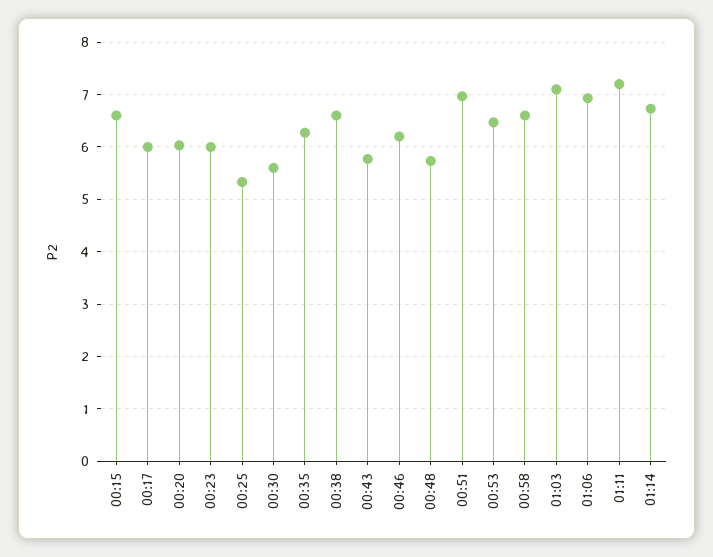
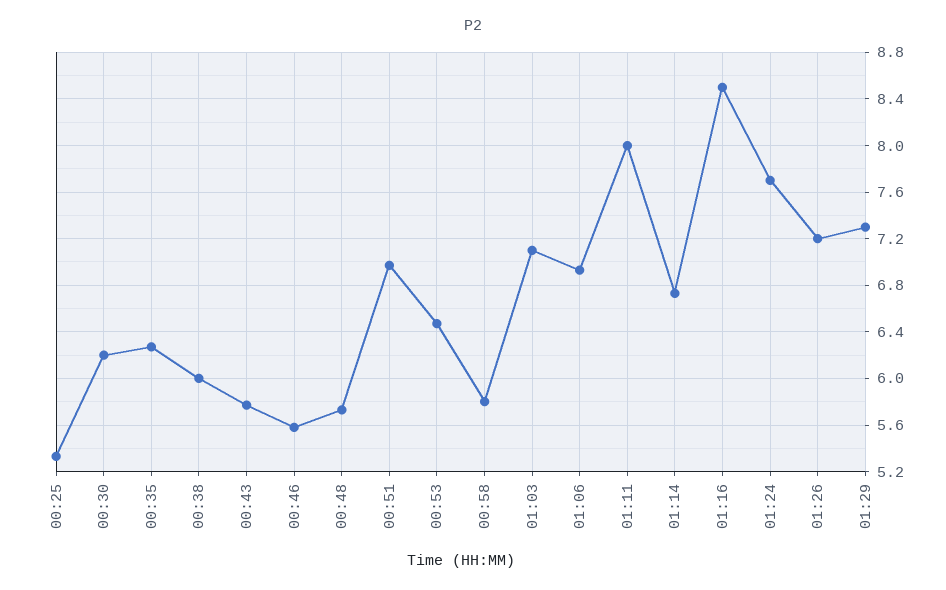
00:15: 6.6 -> none
00:17: 6 -> none
00:20: 6 -> none
00:23: 6 -> none
00:30: 5.6 -> 6.2
00:38: 6.6 -> 6
00:46: 6.2 -> 5.6
00:58: 6.6 -> 5.8
01:11: 7.2 -> 8
01:16: none -> 8.5
01:24: none -> 7.7
01:26: none -> 7.2
01:29: none -> 7.3

